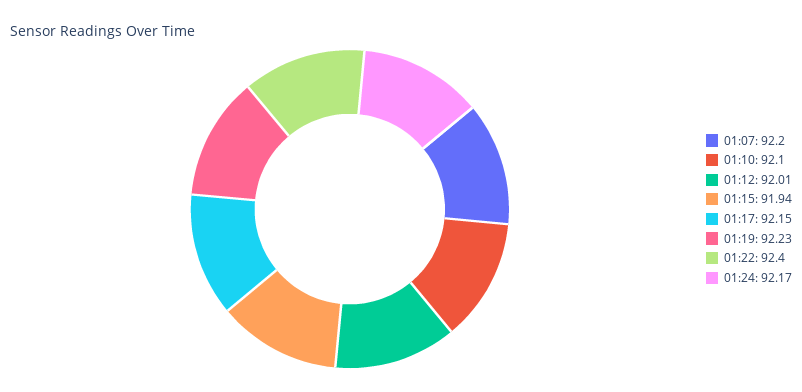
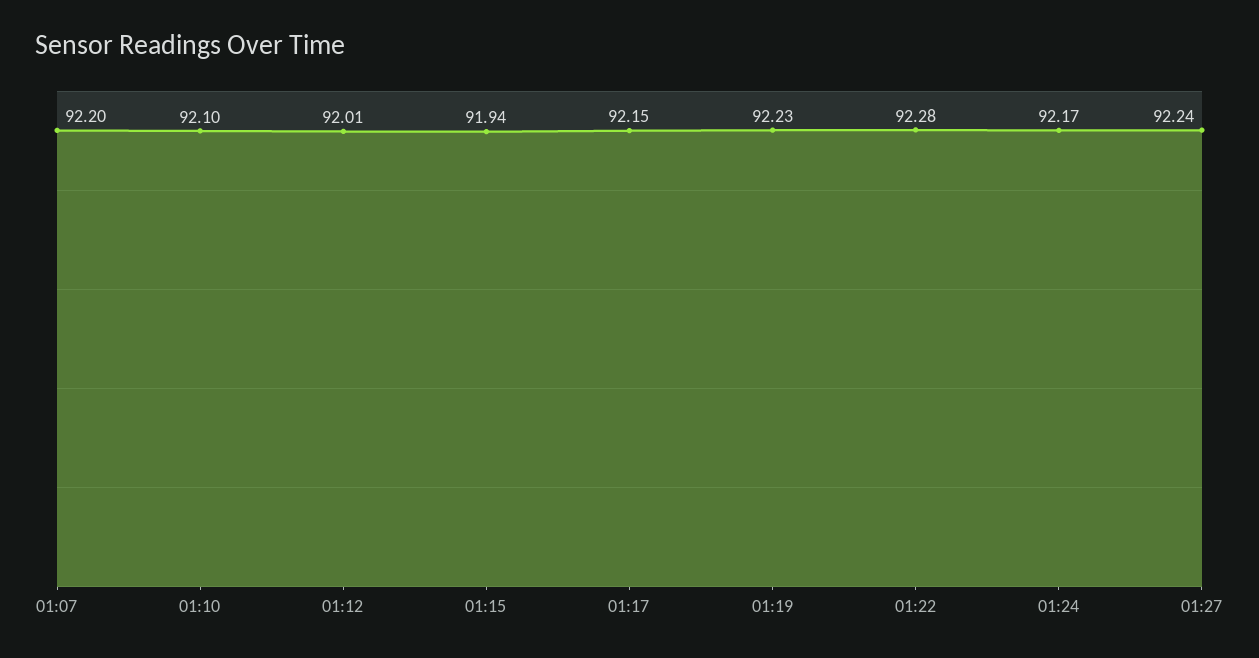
01:22: 92.4 -> 92.28
01:27: none -> 92.24

